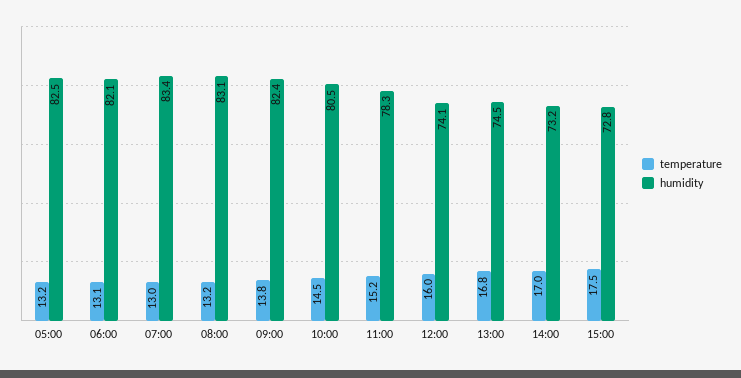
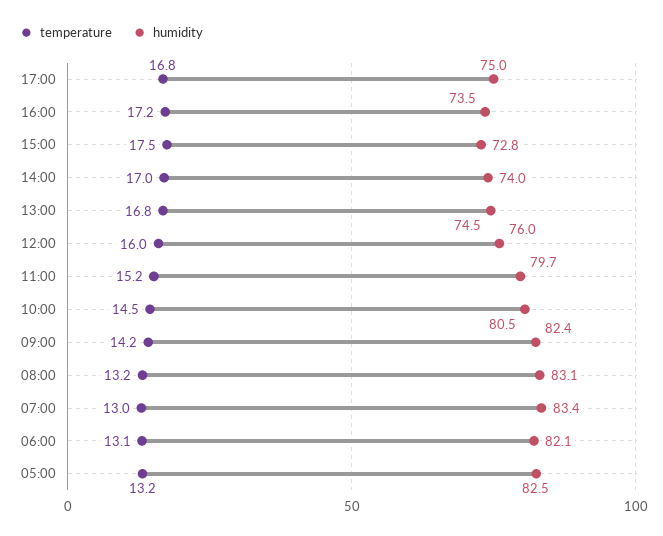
temperature, 09:00: 13.8 -> 14.2
humidity, 11:00: 78.3 -> 79.7
humidity, 12:00: 74.1 -> 76
humidity, 14:00: 73.2 -> 74
temperature, 17:00: none -> 16.8
humidity, 17:00: none -> 75
temperature, 16:00: none -> 17.2
humidity, 16:00: none -> 73.5

